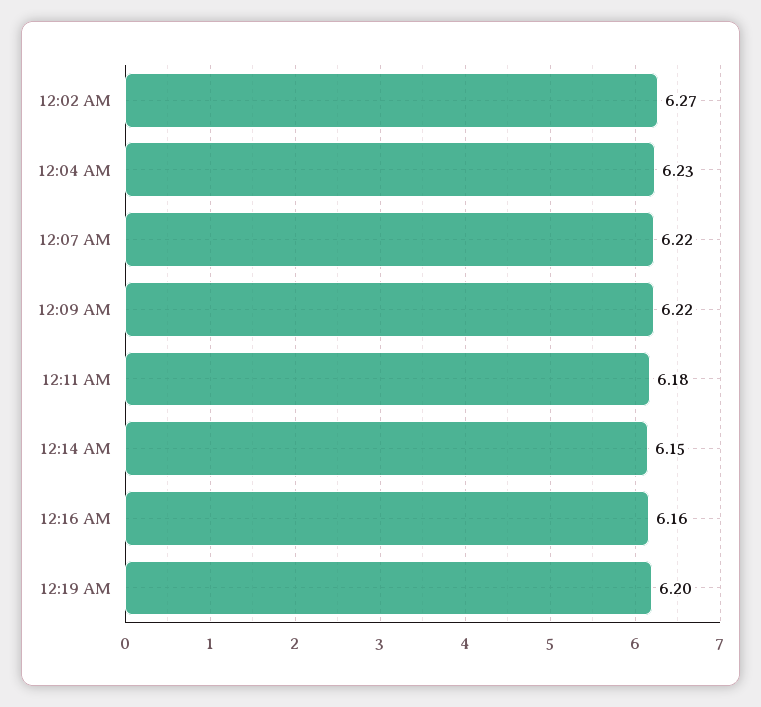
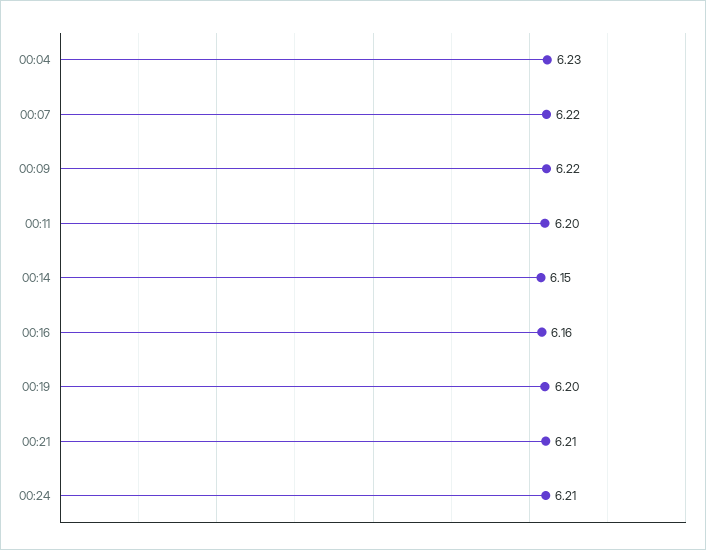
12:02 AM: 6.27 -> none
12:11 AM: 6.18 -> 6.2
00:21: none -> 6.21
00:24: none -> 6.21

